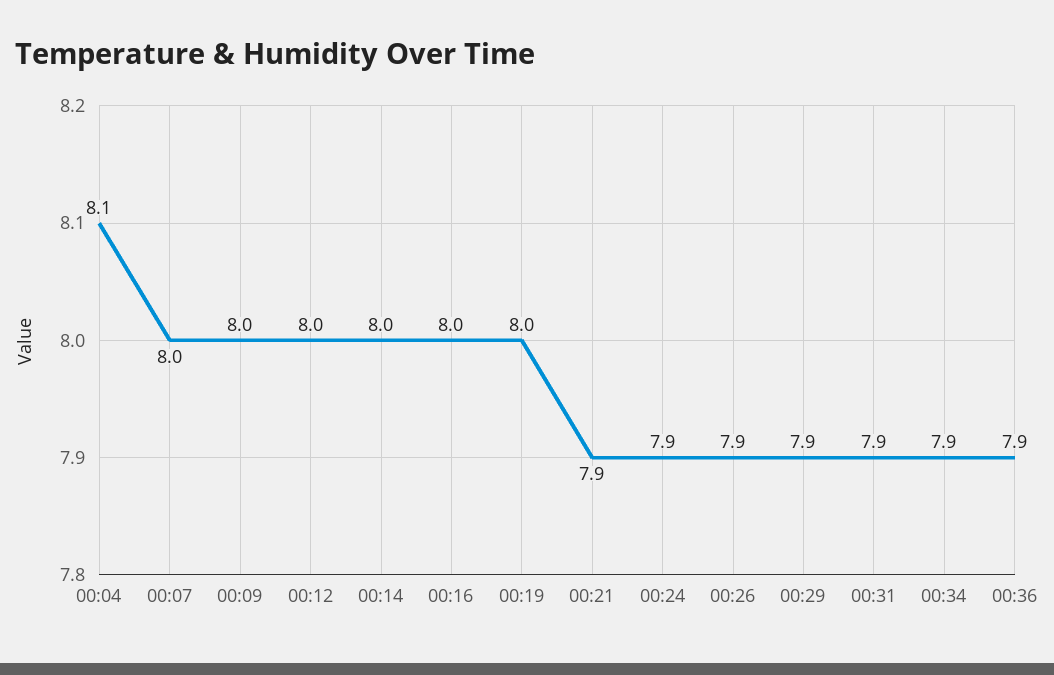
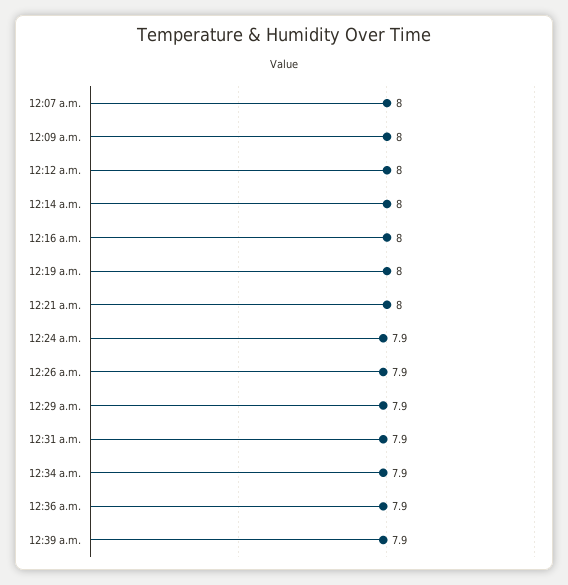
00:04: 8.1 -> none
00:21: 7.9 -> 8
12:39 a.m.: none -> 7.9

